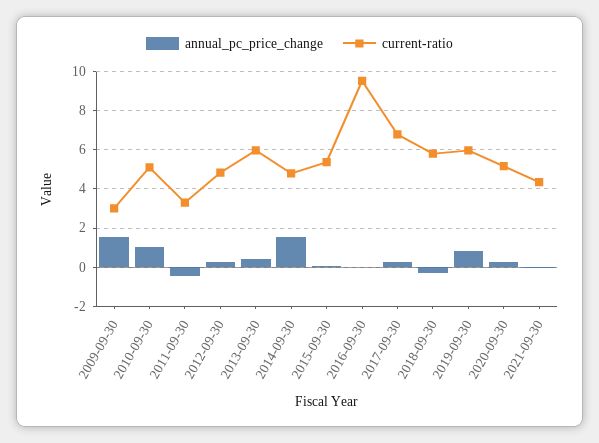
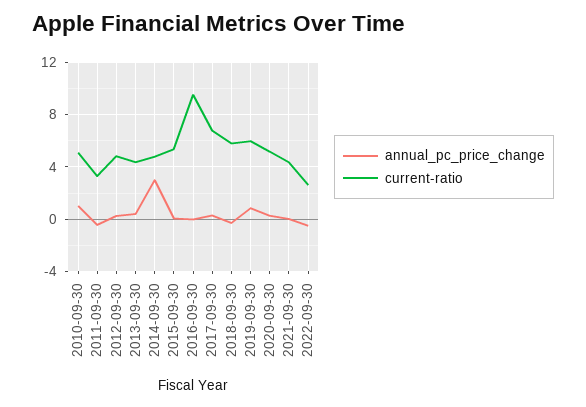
annual_pc_price_change, 2009-09-30: 1.5 -> none
current-ratio, 2009-09-30: 3 -> none
current-ratio, 2013-09-30: 6 -> 4.5
annual_pc_price_change, 2014-09-30: 1.5 -> 3
annual_pc_price_change, 2022-09-30: none -> -0.5
current-ratio, 2022-09-30: none -> 2.5

